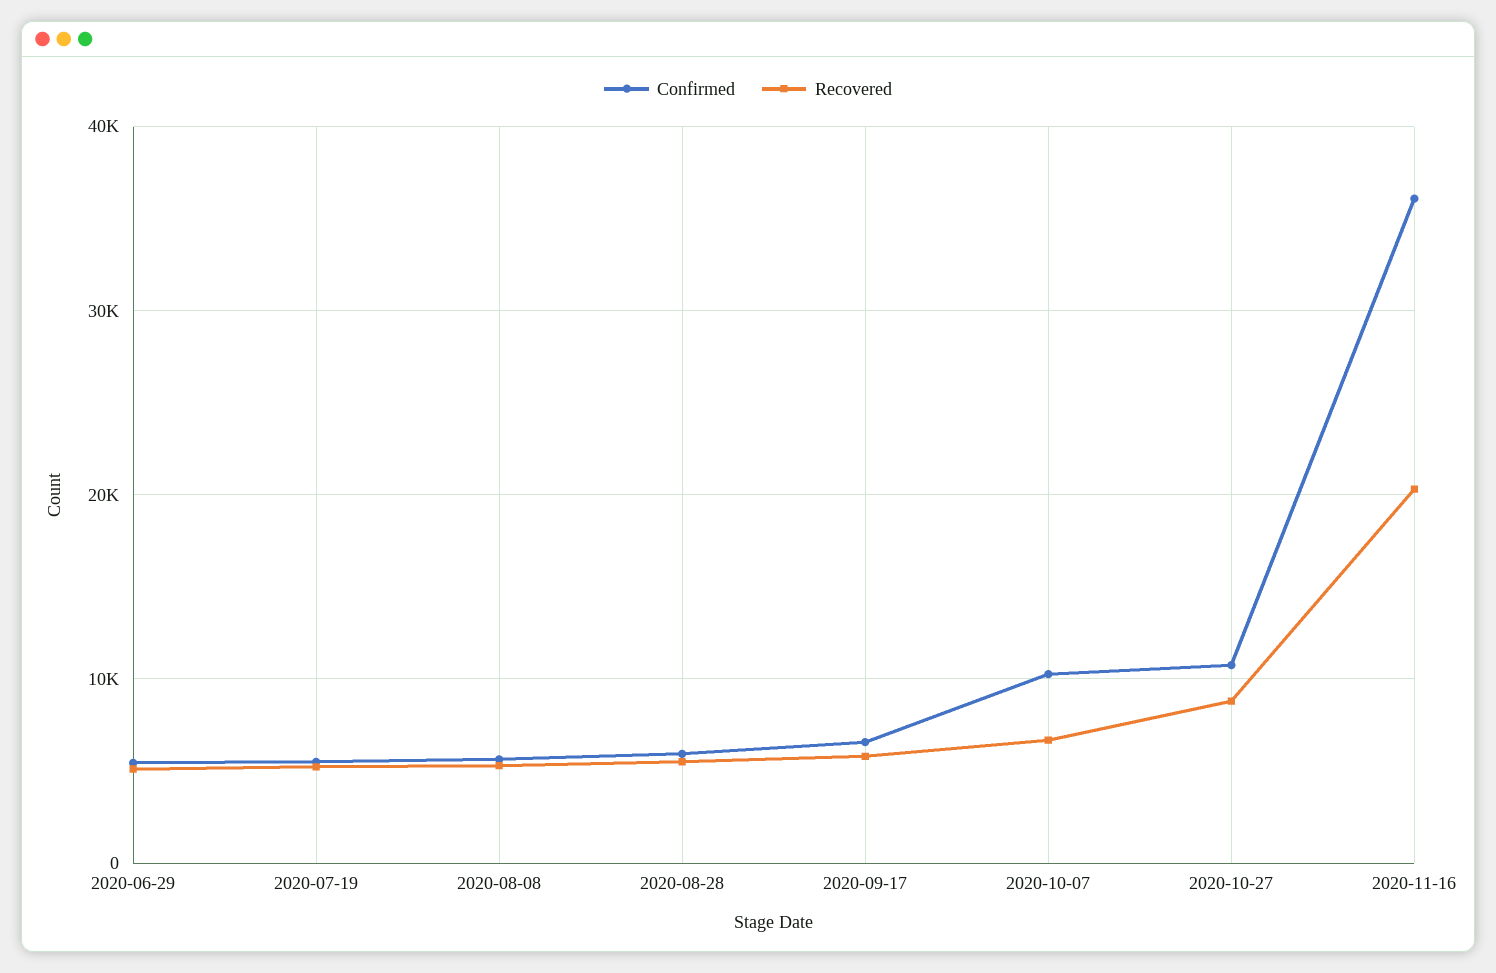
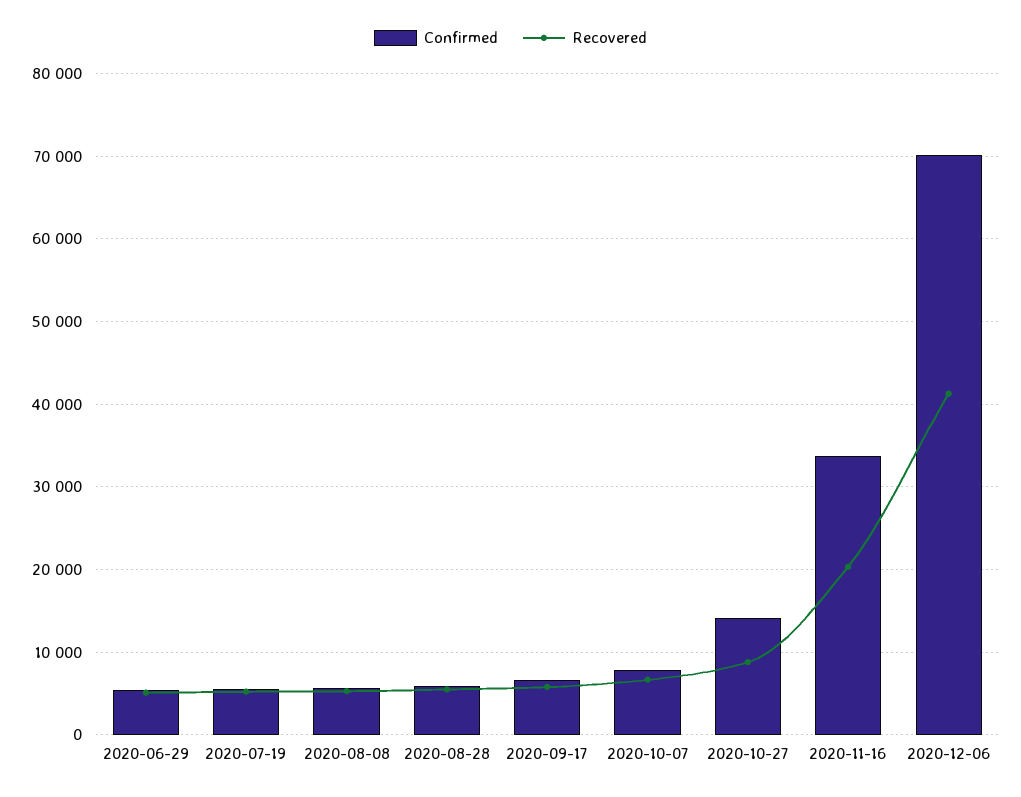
Confirmed, 2020-10-07: 10000 -> 8000
Confirmed, 2020-10-27: 11000 -> 14000
Confirmed, 2020-11-16: 36000 -> 34000
Confirmed, 2020-12-06: none -> 70000
Recovered, 2020-12-06: none -> 41000

